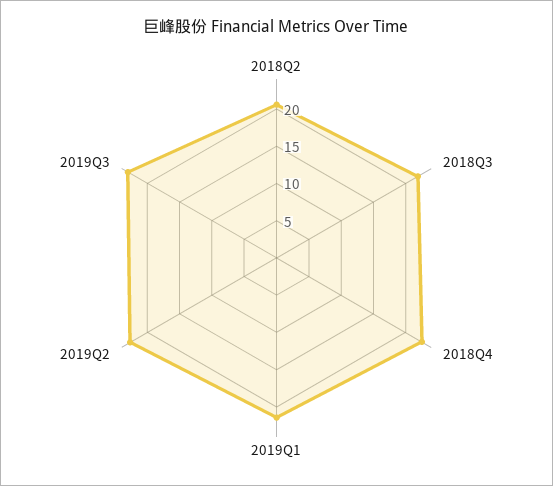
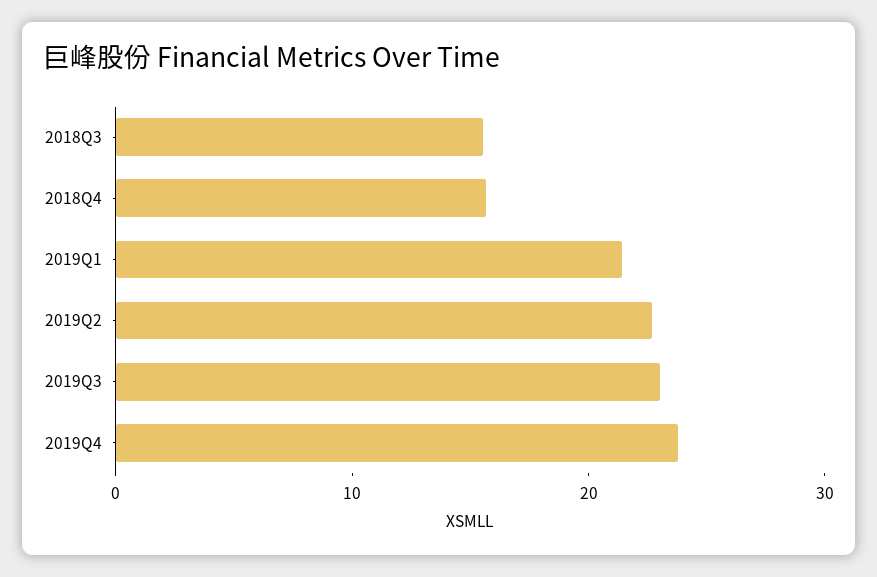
2018Q2: 20 -> none
2018Q3: 22.5 -> 16
2018Q4: 22.5 -> 16
2019Q4: none -> 24

